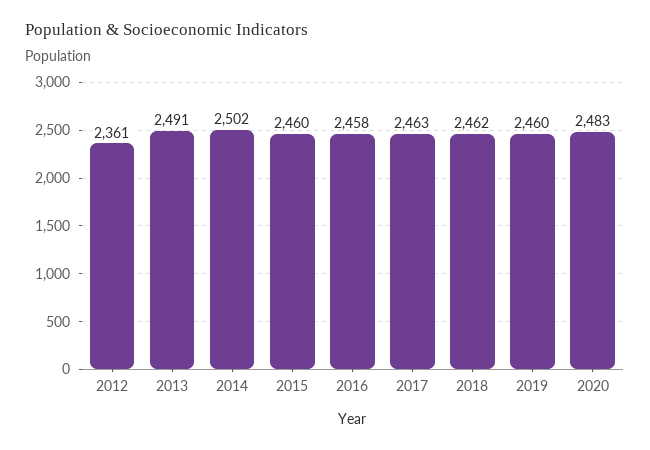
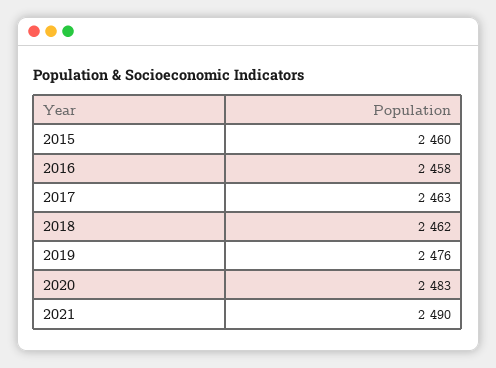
2012: 2361 -> none
2013: 2491 -> none
2014: 2502 -> none
2019: 2460 -> 2476
2021: none -> 2490

